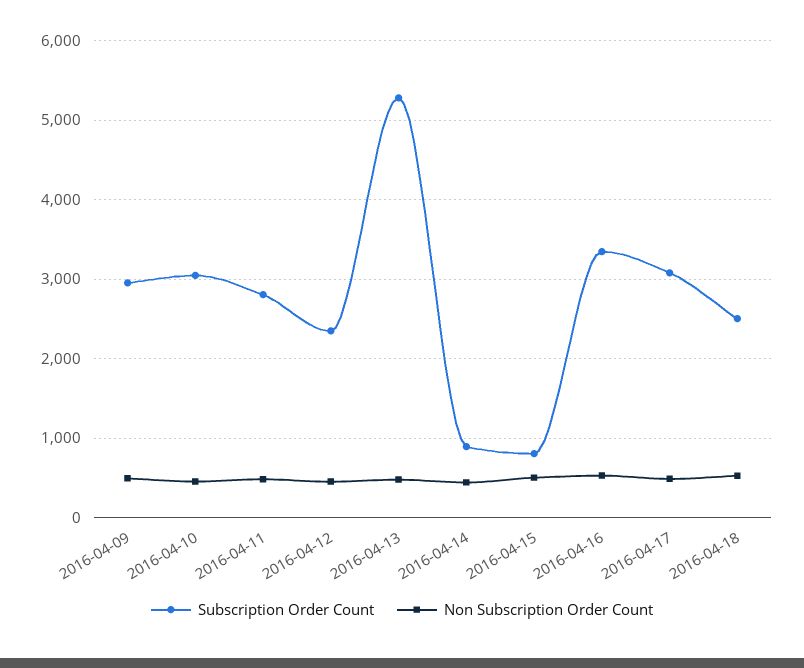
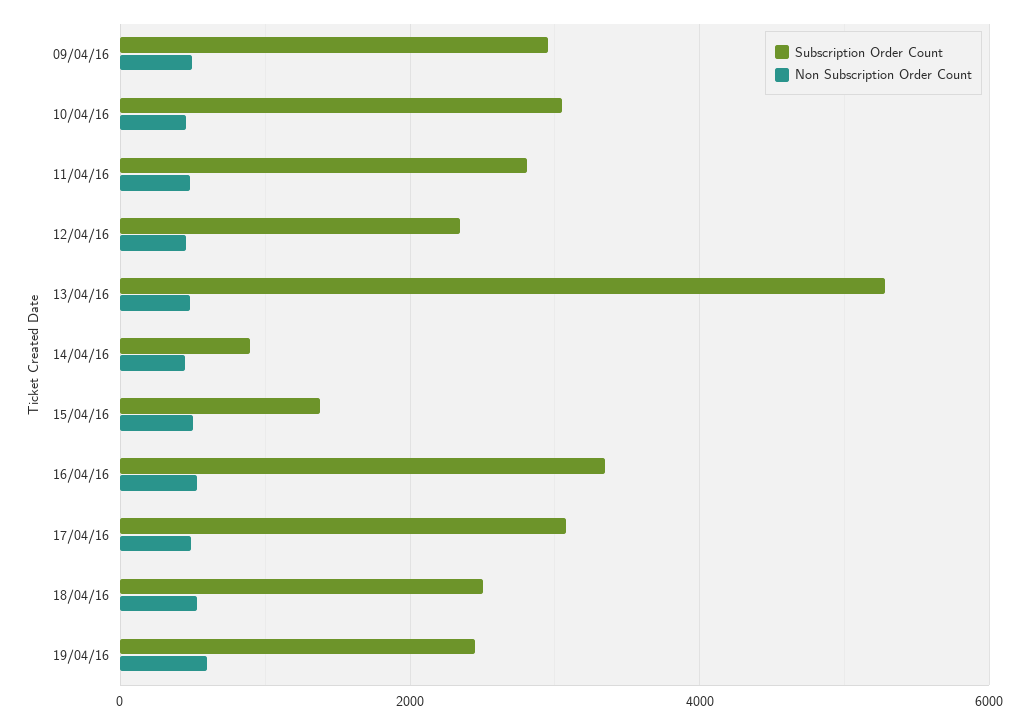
Subscription Order Count, 2016-04-15: 800 -> 1400
Subscription Order Count, 19/04/16: none -> 2400
Non Subscription Order Count, 19/04/16: none -> 600

